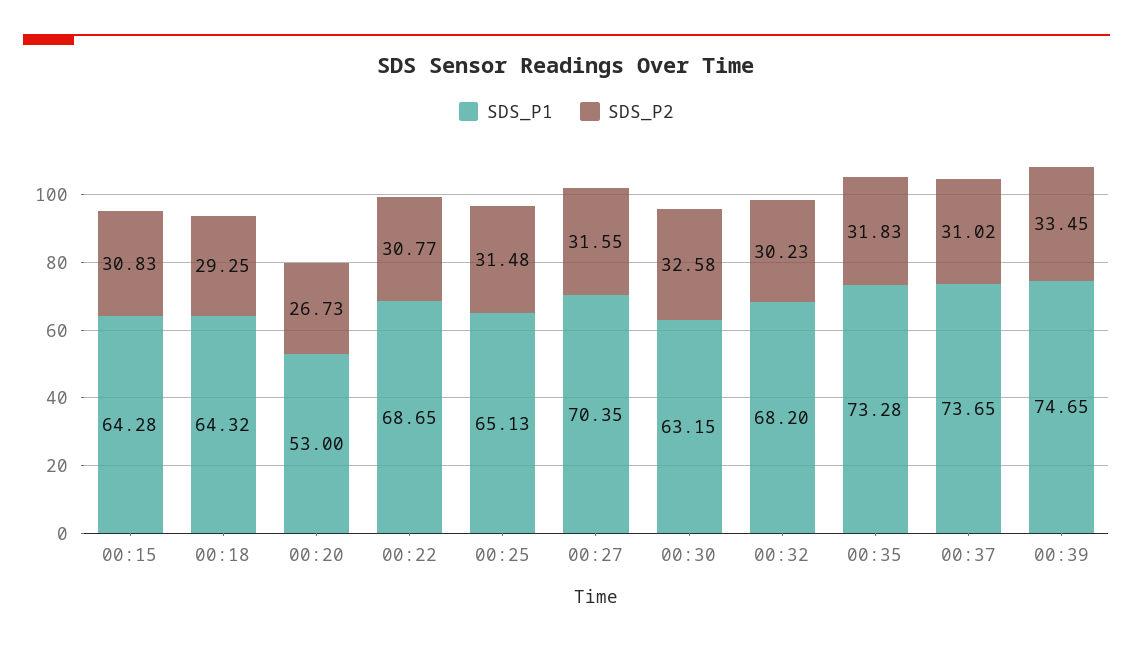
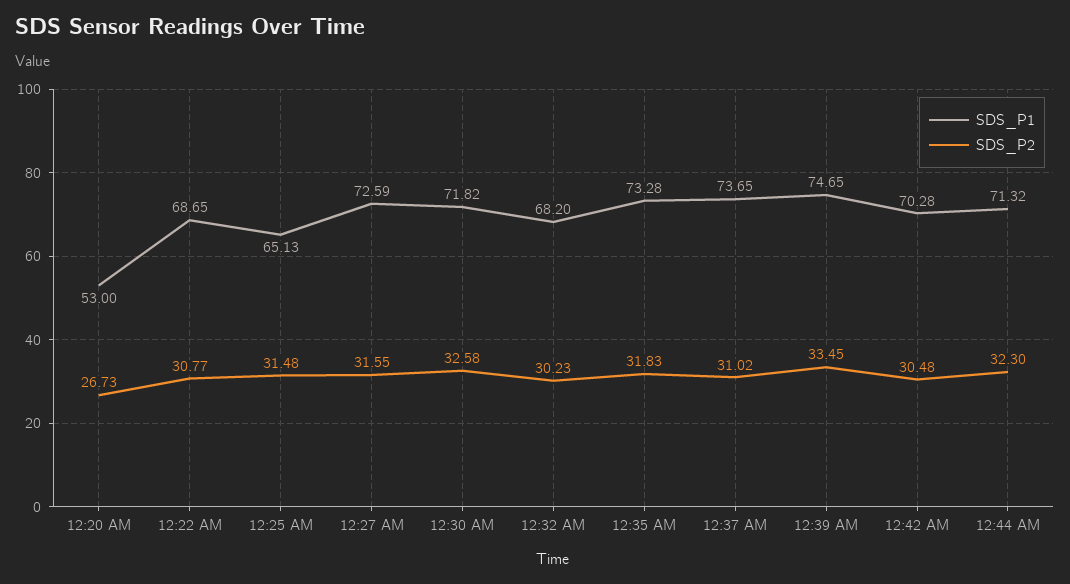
SDS_P1, 00:15: 64.28 -> none
SDS_P2, 00:15: 30.83 -> none
SDS_P1, 00:18: 64.32 -> none
SDS_P2, 00:18: 29.25 -> none
SDS_P1, 00:27: 70.35 -> 72.59
SDS_P1, 00:30: 63.15 -> 71.82
SDS_P1, 12:42 AM: none -> 70.28
SDS_P2, 12:42 AM: none -> 30.48
SDS_P1, 12:44 AM: none -> 71.32
SDS_P2, 12:44 AM: none -> 32.3

